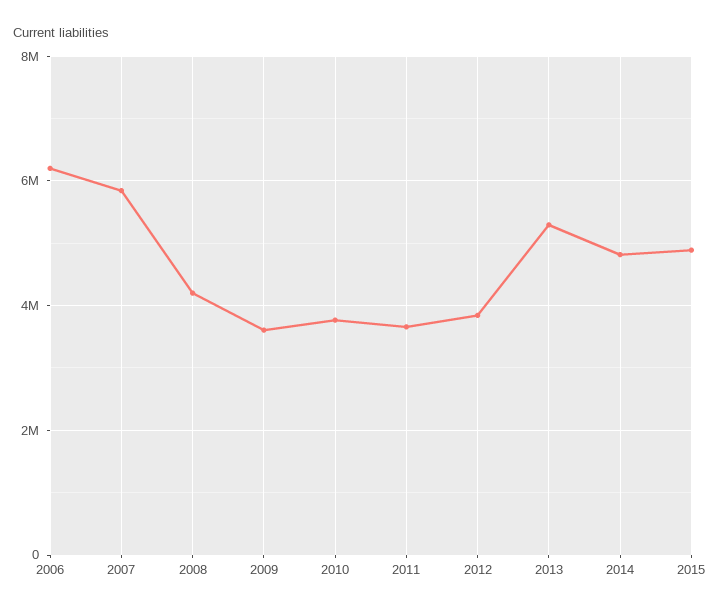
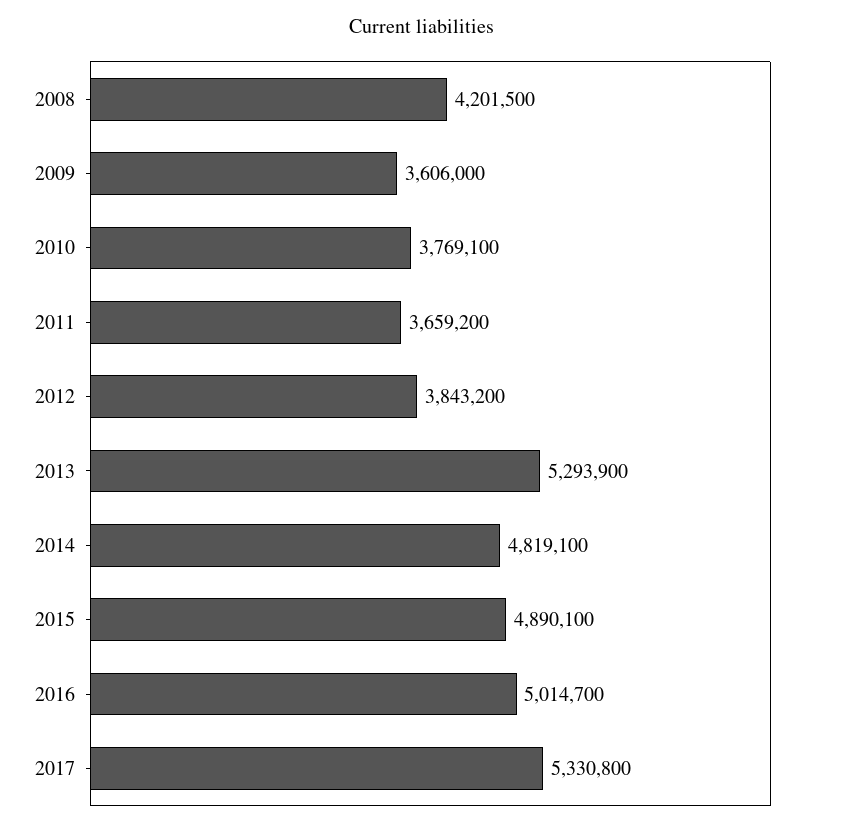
2006: 6200000 -> none
2007: 5800000 -> none
2016: none -> 5014700
2017: none -> 5330800

